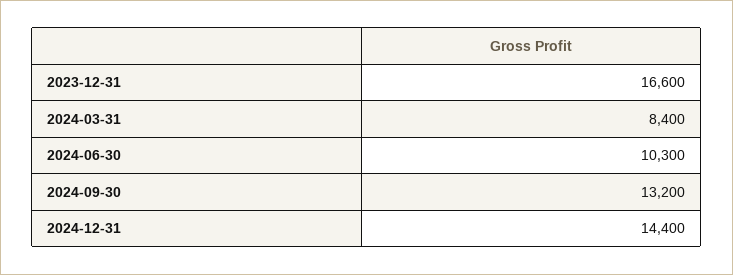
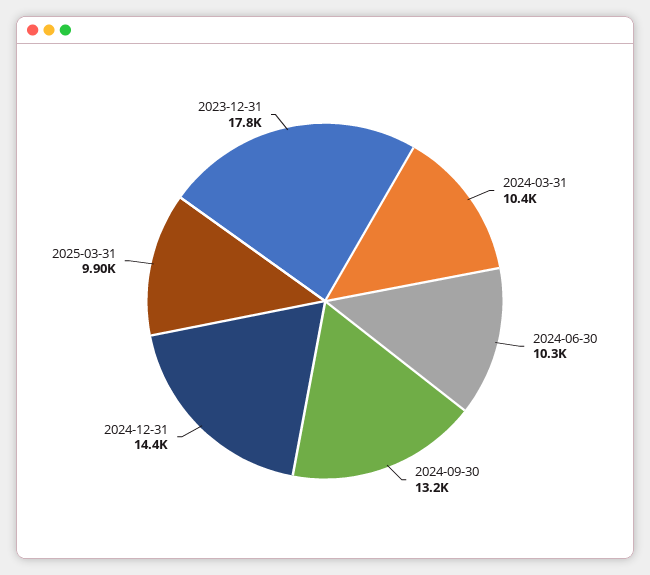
2023-12-31: 16600 -> 17800
2024-03-31: 8400 -> 10400
2025-03-31: none -> 9900

